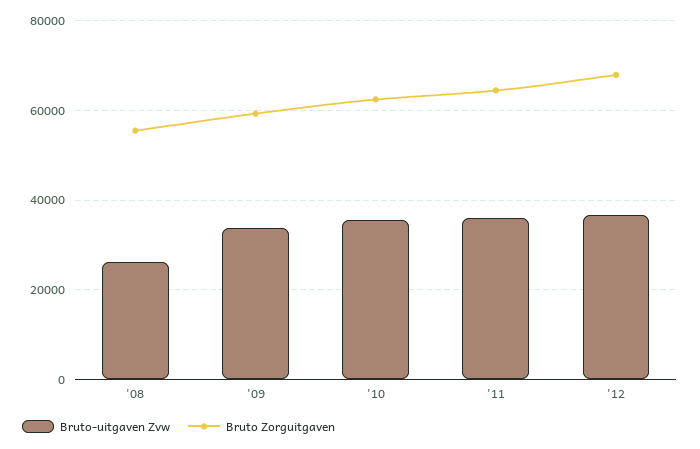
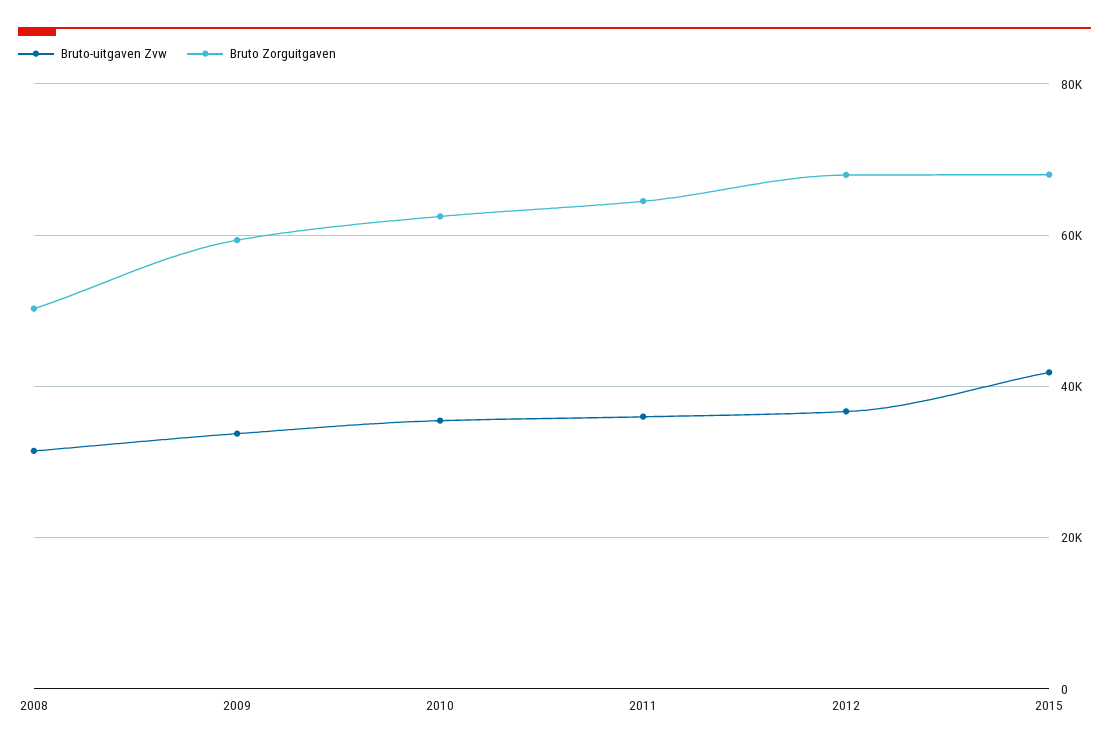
Bruto-uitgaven Zvw, '08: 26000 -> 32000
Bruto Zorguitgaven, '08: 56000 -> 50000
Bruto-uitgaven Zvw, 2015: none -> 42000
Bruto Zorguitgaven, 2015: none -> 68000

